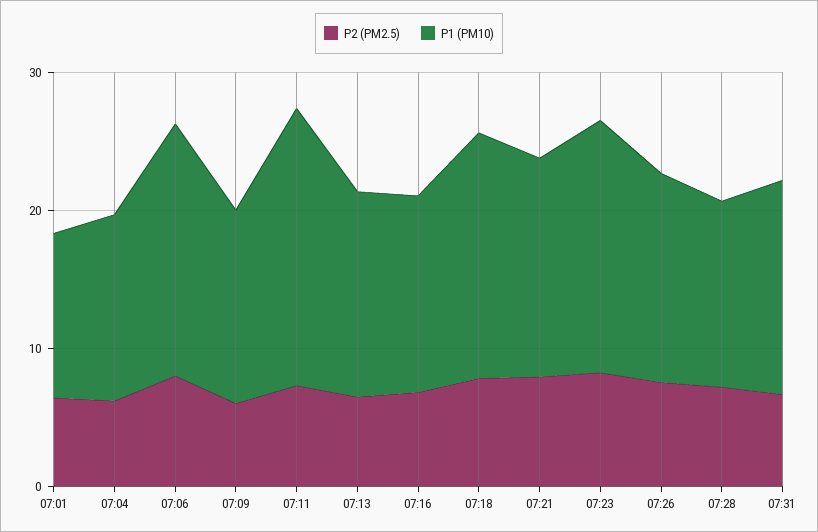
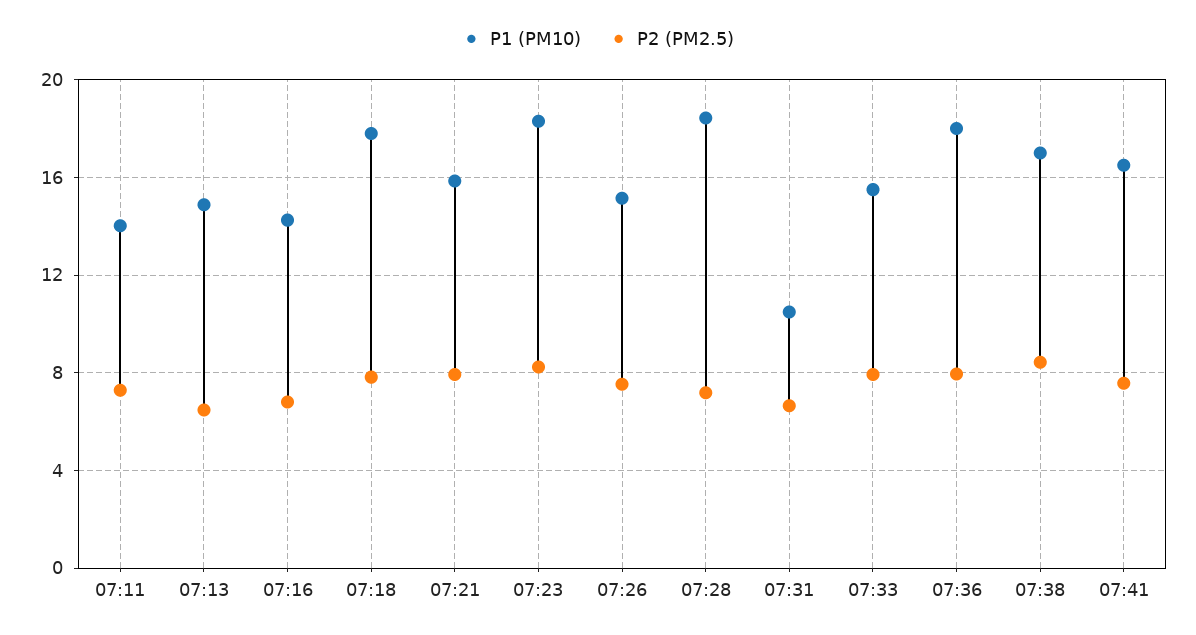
P2 (PM2.5), 07:01: 6 -> none
P1 (PM10), 07:01: 12 -> none
P2 (PM2.5), 07:04: 6 -> none
P1 (PM10), 07:04: 14 -> none
P2 (PM2.5), 07:06: 8 -> none
P1 (PM10), 07:06: 18 -> none
P2 (PM2.5), 07:09: 6 -> none
P1 (PM10), 07:09: 14 -> none
P1 (PM10), 07:11: 20 -> 14
P1 (PM10), 07:28: 14 -> 18.5
P1 (PM10), 07:31: 16 -> 10.5
P1 (PM10), 07:33: none -> 15.5
P2 (PM2.5), 07:33: none -> 8
P1 (PM10), 07:36: none -> 18
P2 (PM2.5), 07:36: none -> 8
P1 (PM10), 07:38: none -> 17
P2 (PM2.5), 07:38: none -> 8.5
P1 (PM10), 07:41: none -> 16.5
P2 (PM2.5), 07:41: none -> 7.5

